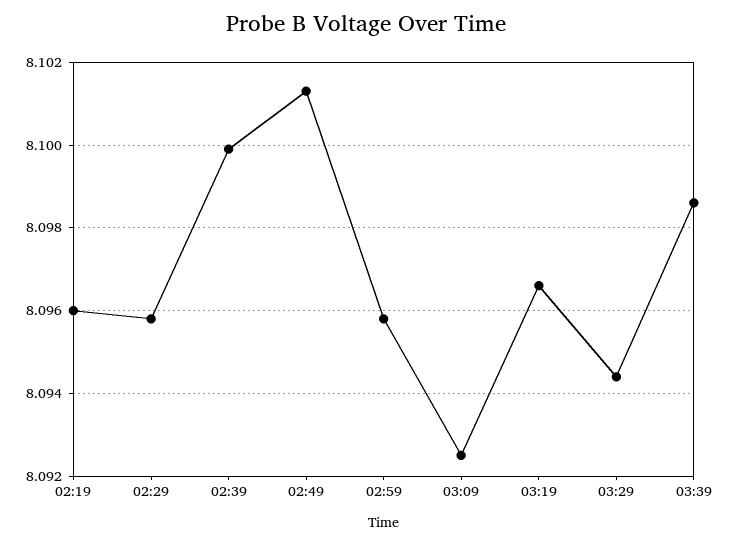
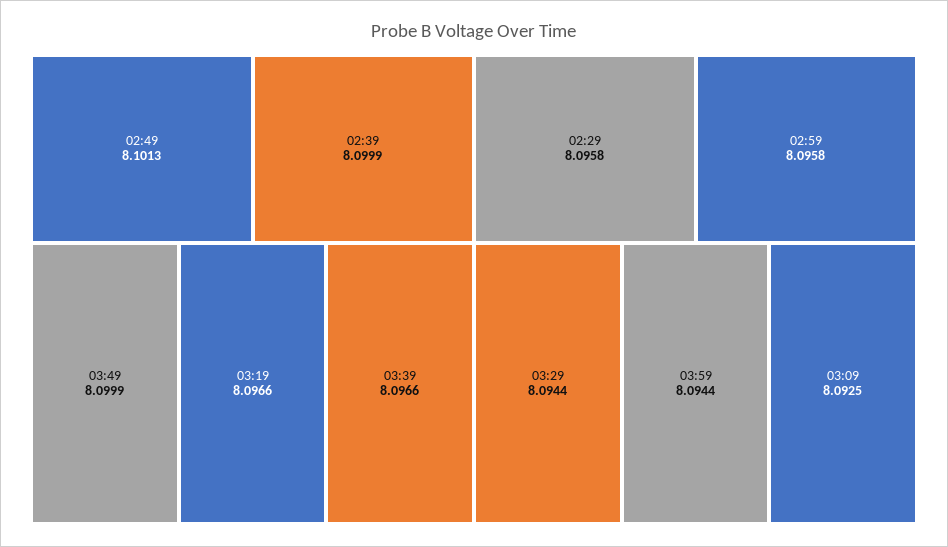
02:19: 8.096 -> none
03:39: 8.0985 -> 8.0966
03:49: none -> 8.0999
03:59: none -> 8.0944

